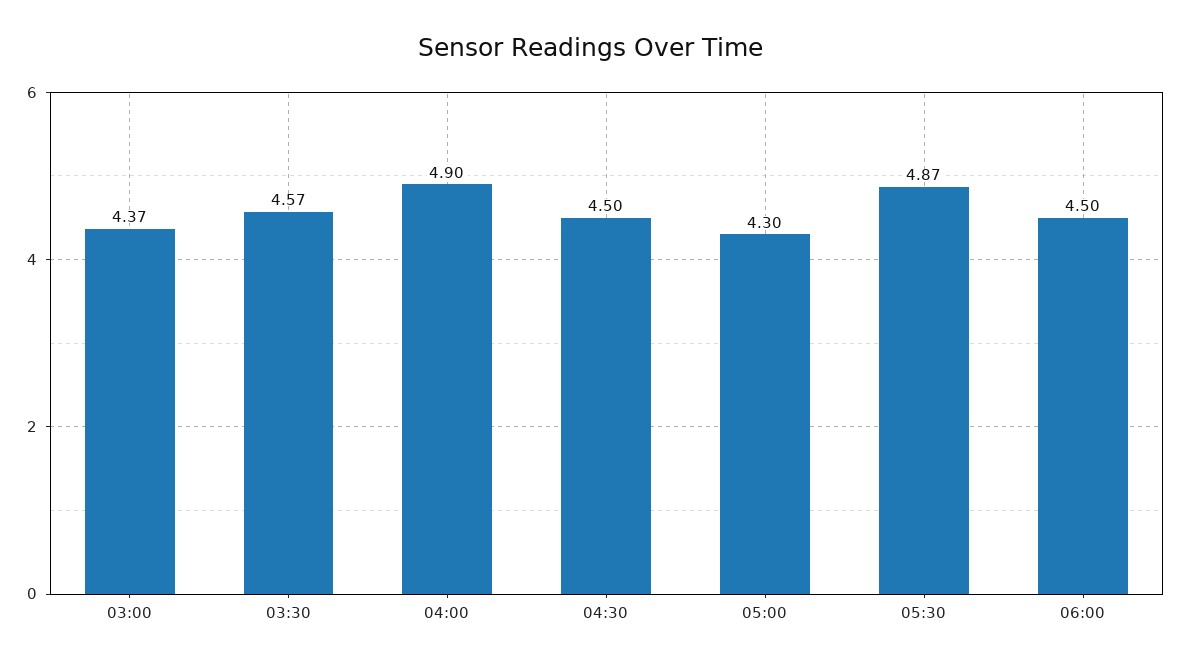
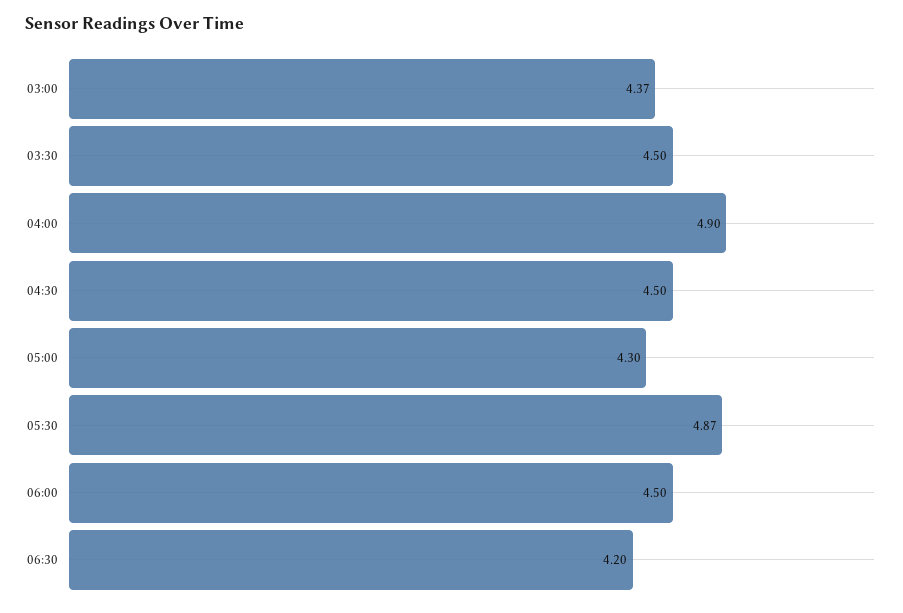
03:30: 4.57 -> 4.5
06:30: none -> 4.2

